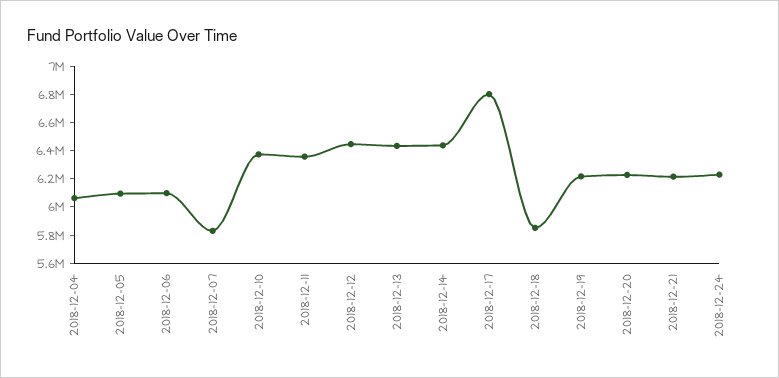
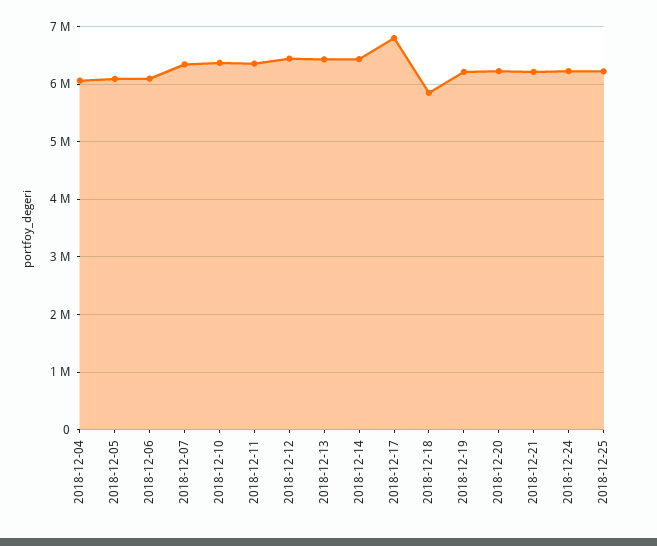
2018-12-07: 5800000 -> 6400000
2018-12-25: none -> 6200000

